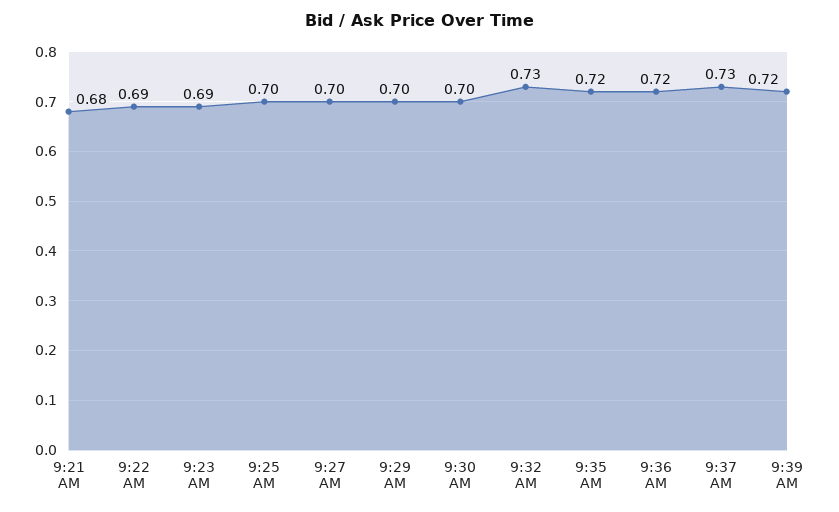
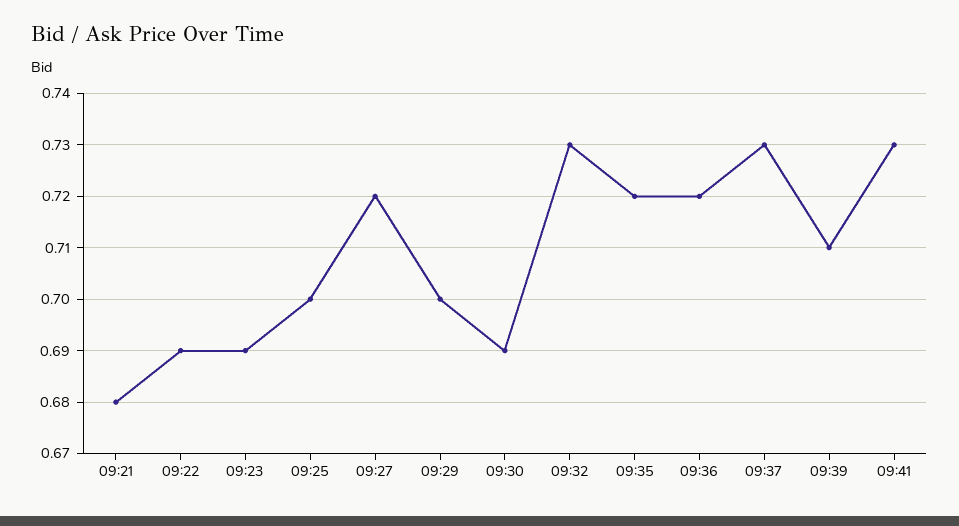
9:27 AM: 0.7 -> 0.72
9:30 AM: 0.7 -> 0.69
9:39 AM: 0.72 -> 0.71
09:41: none -> 0.73

